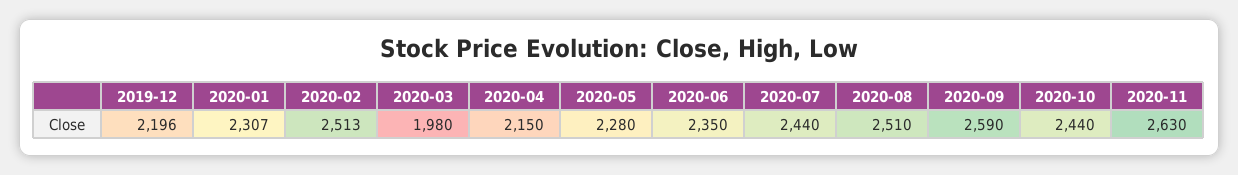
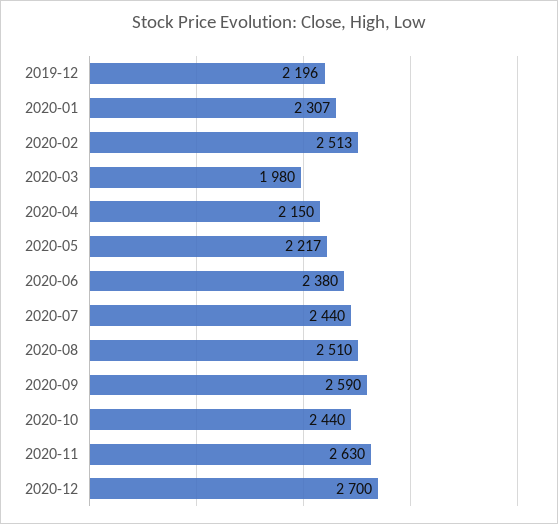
2020-05: 2280 -> 2217
2020-06: 2350 -> 2380
2020-12: none -> 2700

